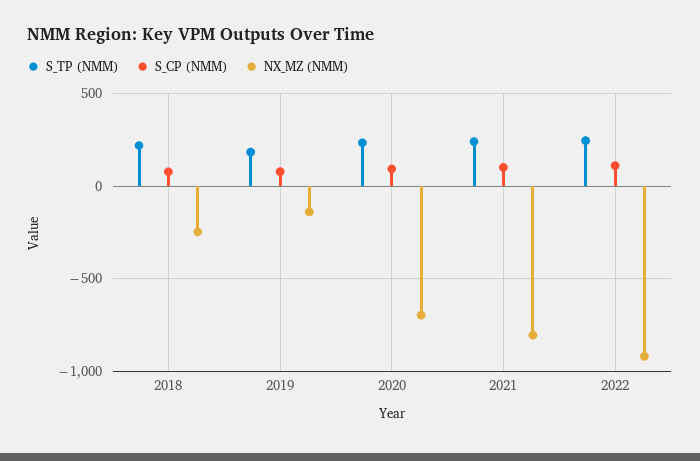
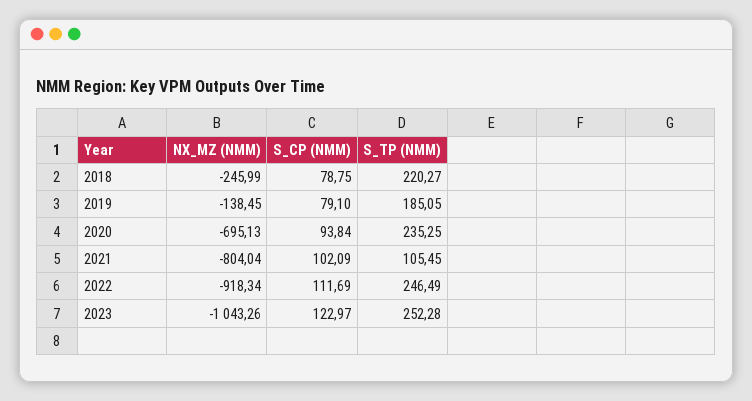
S_TP (NMM), 2021: 250 -> 105.45
NX_MZ (NMM), 2023: none -> -1043.26
S_CP (NMM), 2023: none -> 122.97
S_TP (NMM), 2023: none -> 252.28

